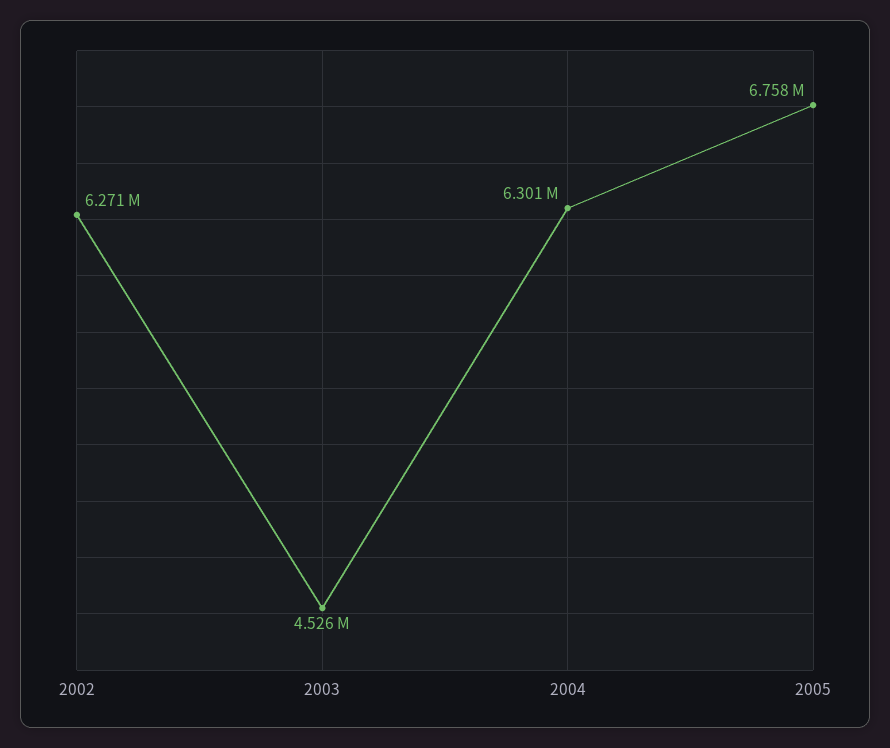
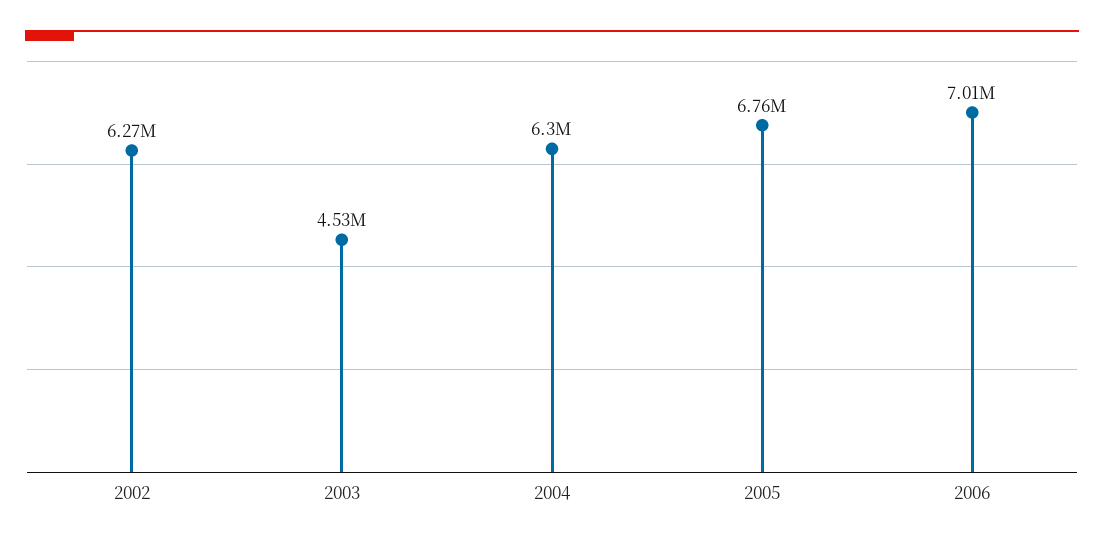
2006: none -> 7010000

